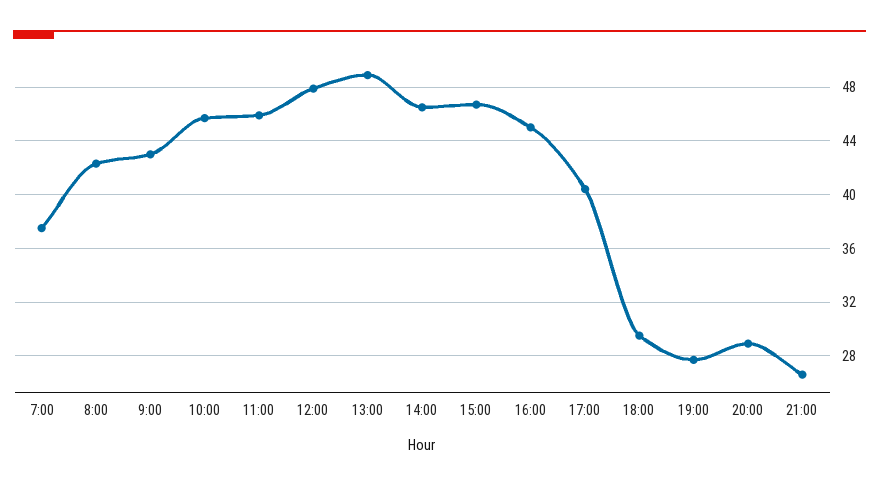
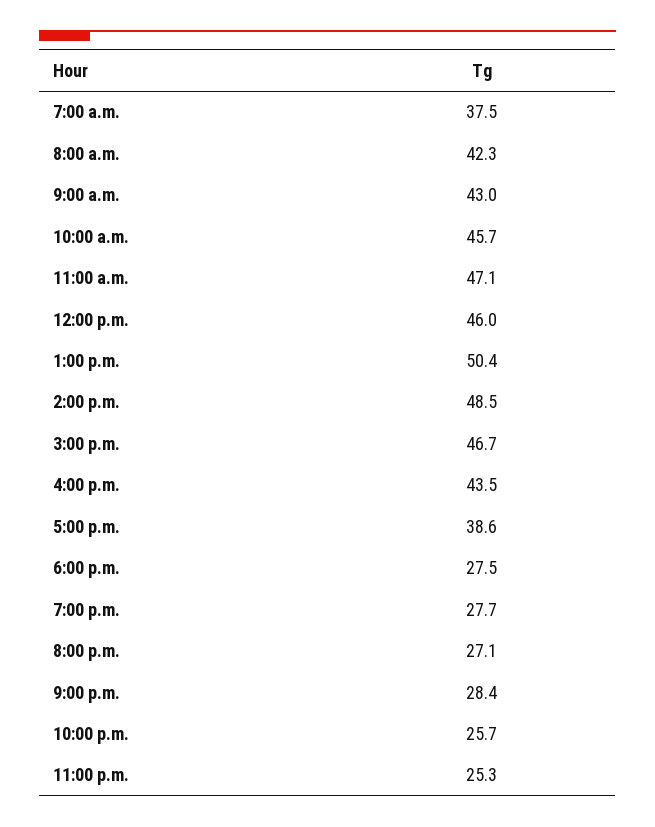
11:00: 46 -> 47.1
12:00: 48 -> 46
13:00: 49 -> 50.4
14:00: 46.5 -> 48.5
16:00: 45 -> 43.5
17:00: 40.5 -> 38.6
18:00: 29.5 -> 27.5
20:00: 29 -> 27.1
21:00: 26.5 -> 28.4
10:00 p.m.: none -> 25.7
11:00 p.m.: none -> 25.3

